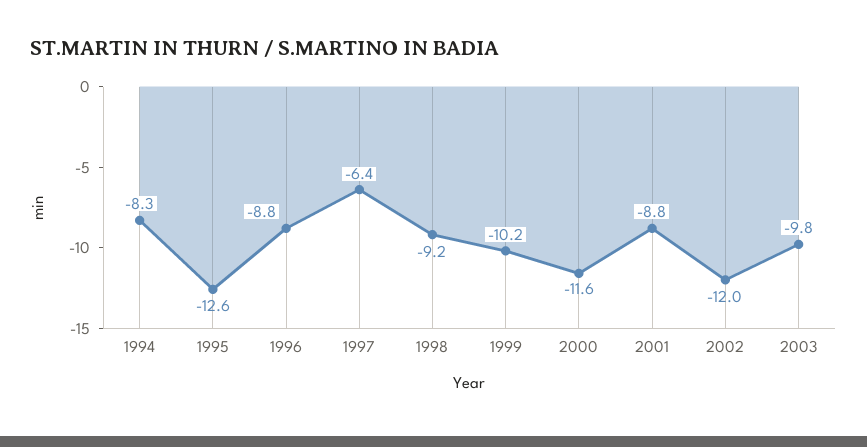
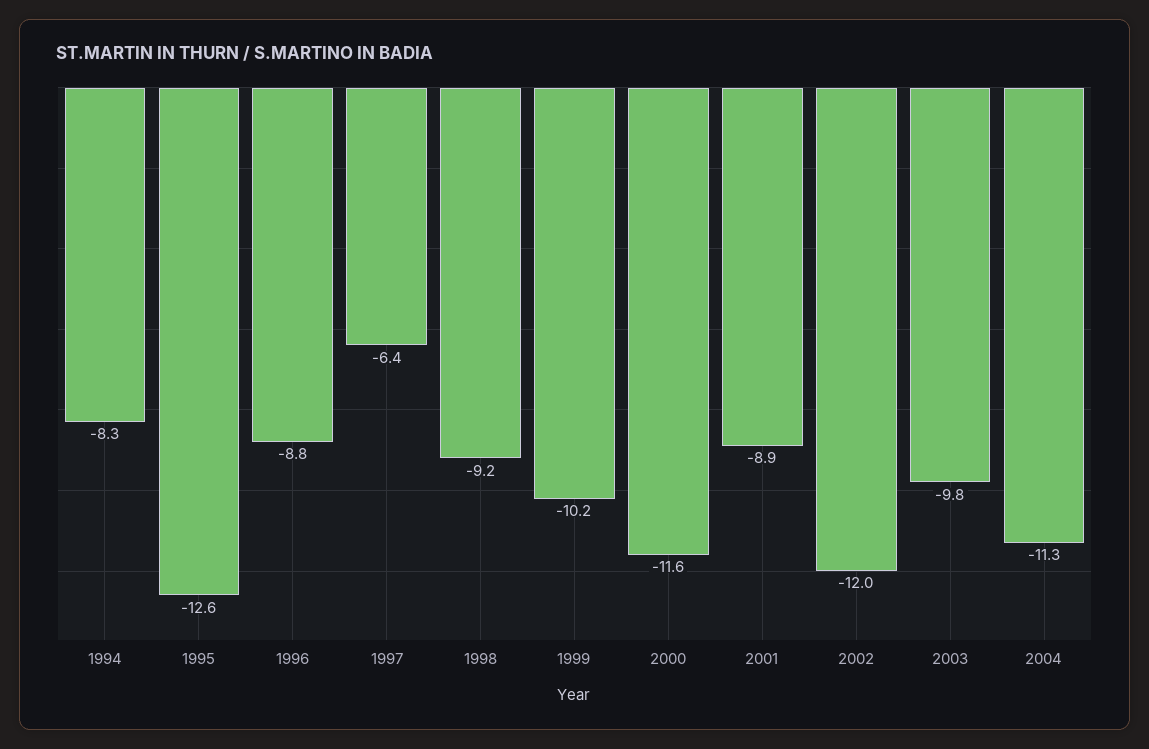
2001: -8.8 -> -8.9
2004: none -> -11.3

